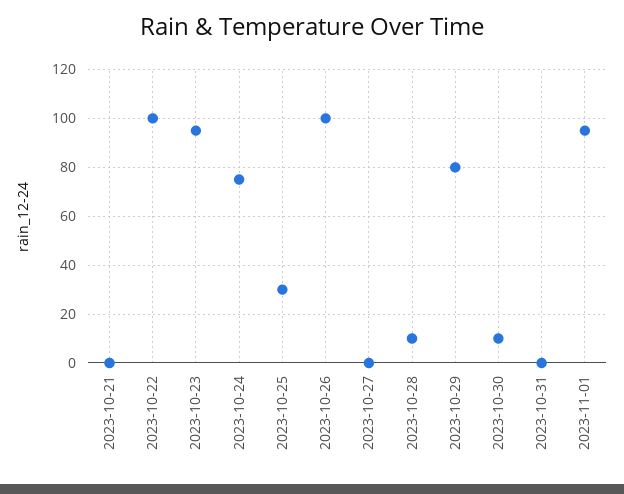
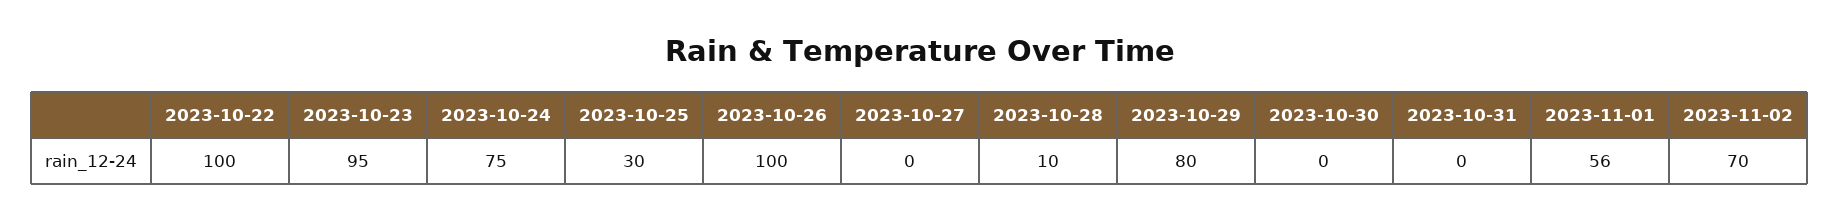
2023-10-21: 0 -> none
2023-10-30: 10 -> 0
2023-11-01: 95 -> 56
2023-11-02: none -> 70

